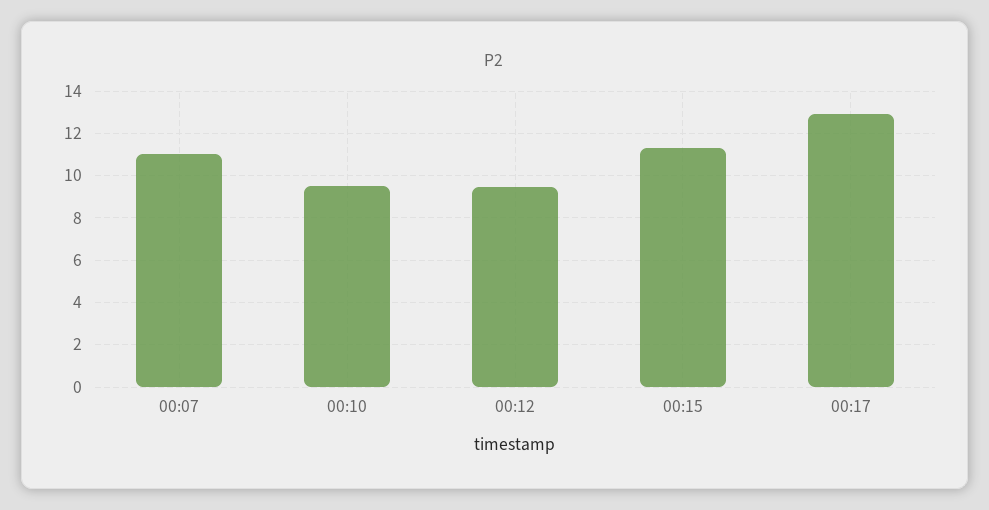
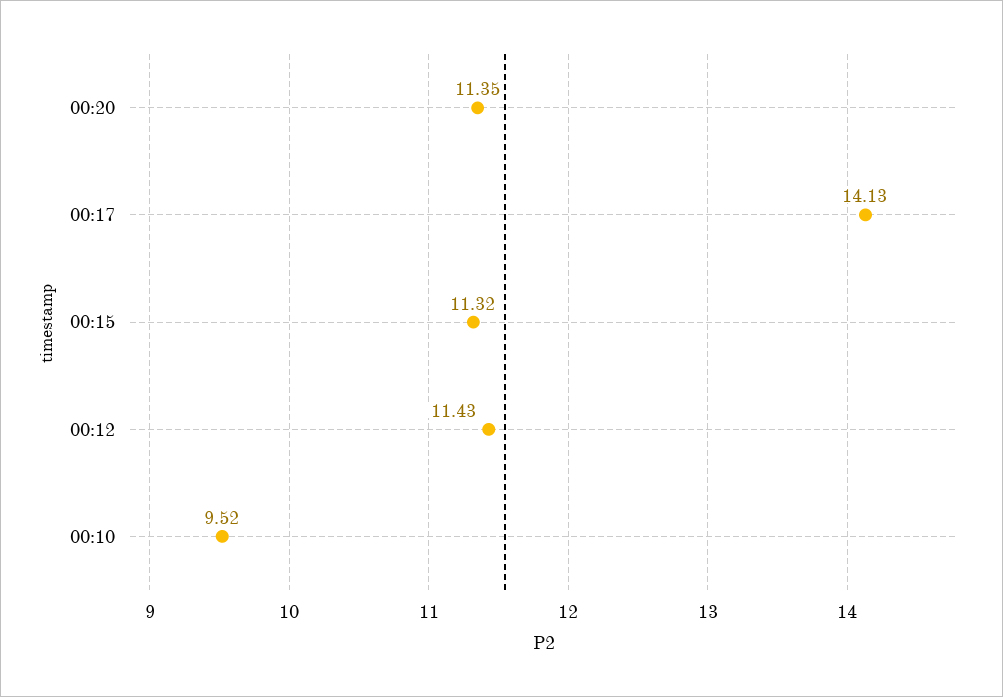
00:07: 11 -> none
00:12: 9.5 -> 11.43
00:17: 13 -> 14.13
00:20: none -> 11.35

